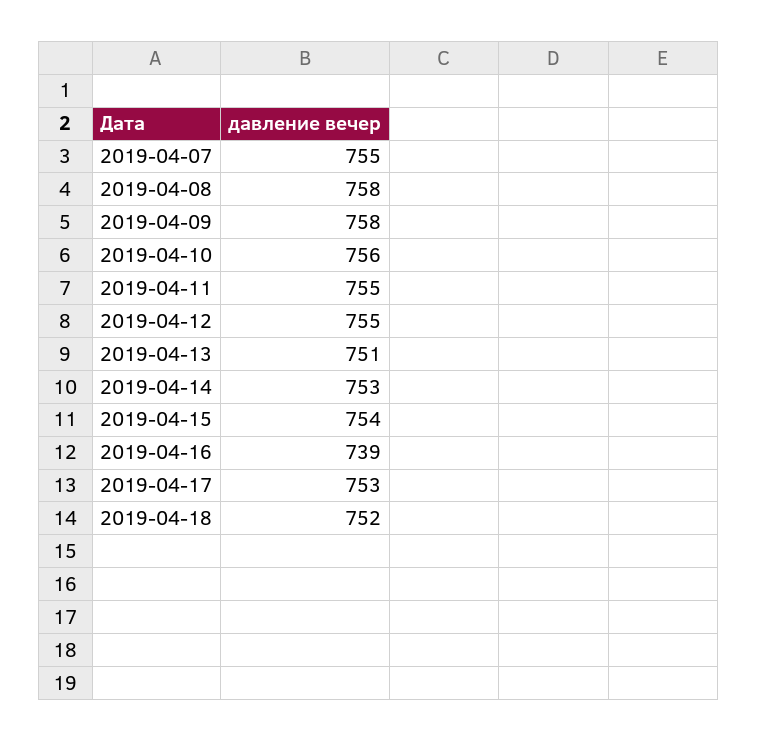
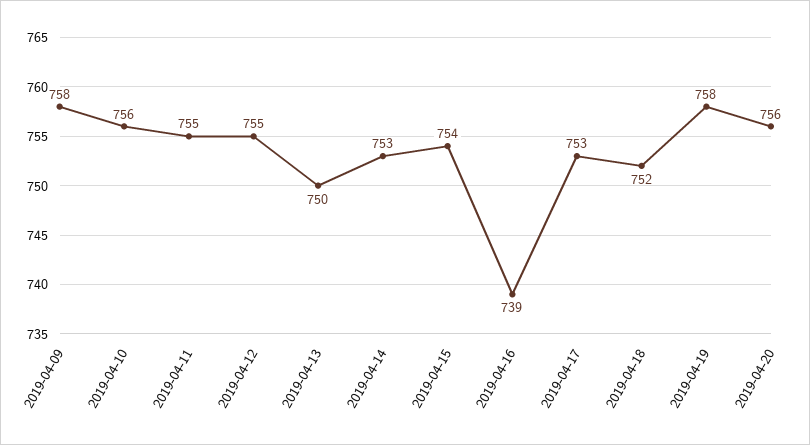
2019-04-07: 755 -> none
2019-04-08: 758 -> none
2019-04-13: 751 -> 750
2019-04-19: none -> 758
2019-04-20: none -> 756

